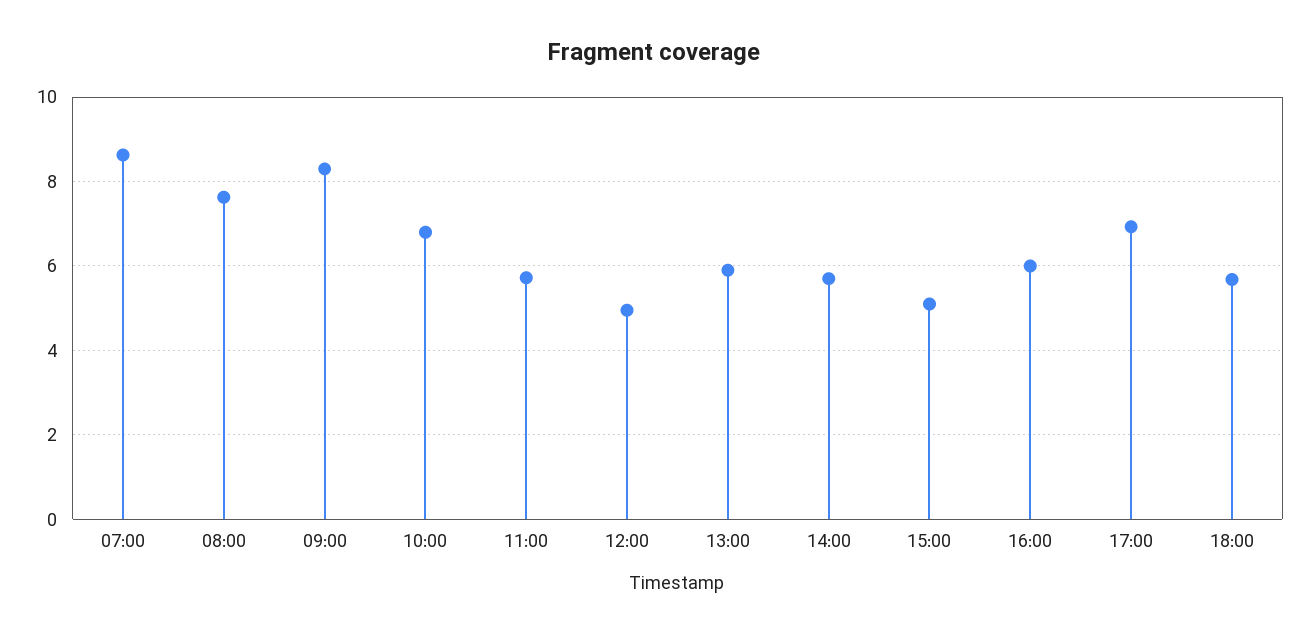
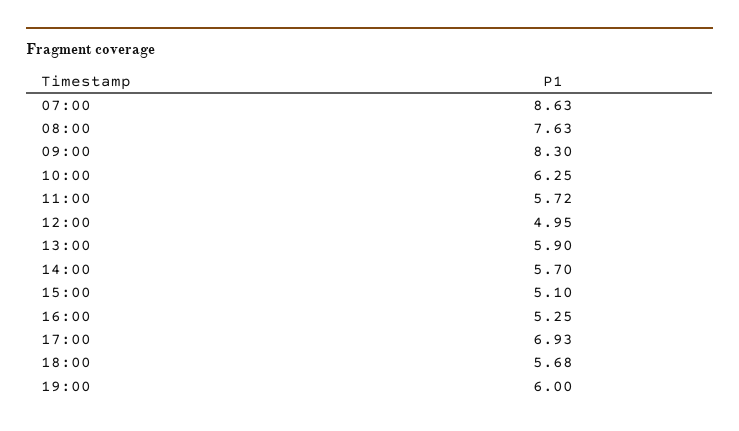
10:00: 6.8 -> 6.25
16:00: 6 -> 5.25
19:00: none -> 6

